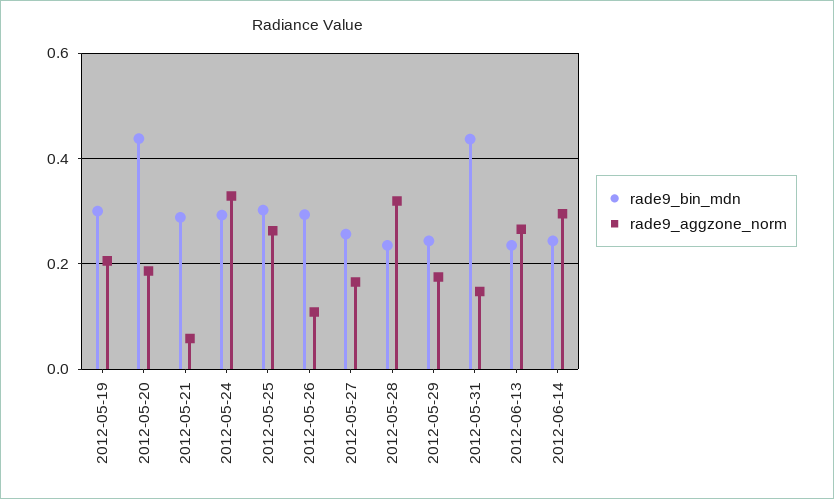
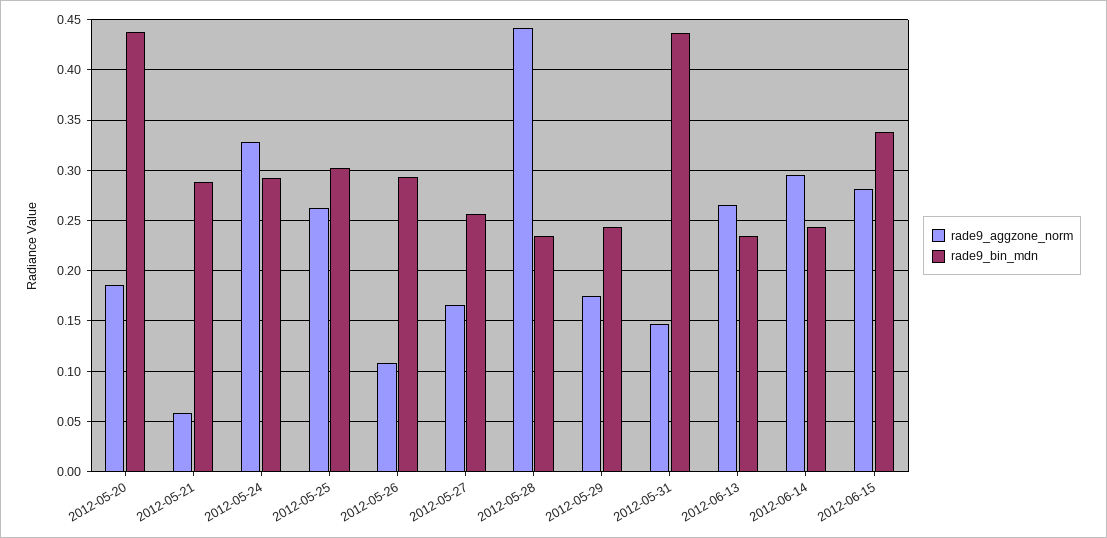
rade9_bin_mdn, 2012-05-19: 0.3 -> none
rade9_aggzone_norm, 2012-05-19: 0.2 -> none
rade9_aggzone_norm, 2012-05-28: 0.32 -> 0.44
rade9_aggzone_norm, 2012-06-15: none -> 0.28
rade9_bin_mdn, 2012-06-15: none -> 0.34

